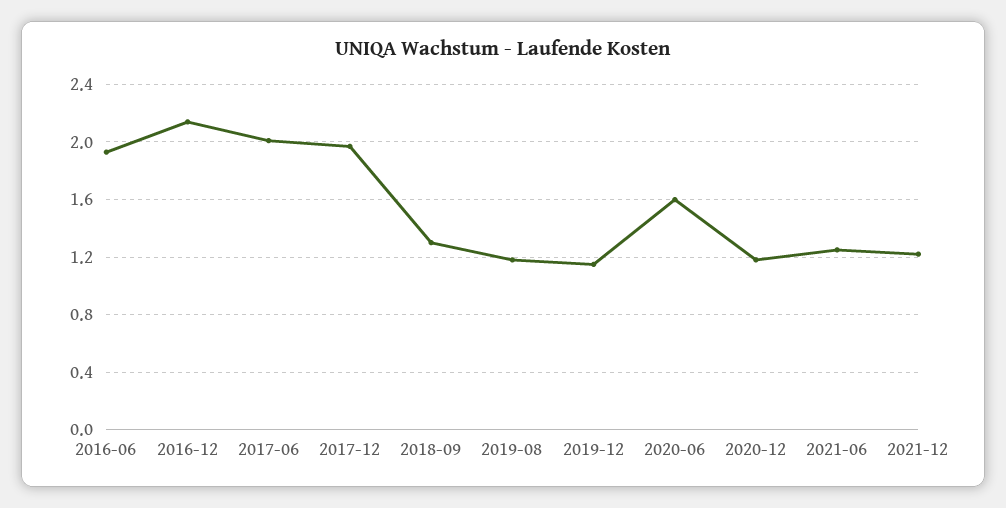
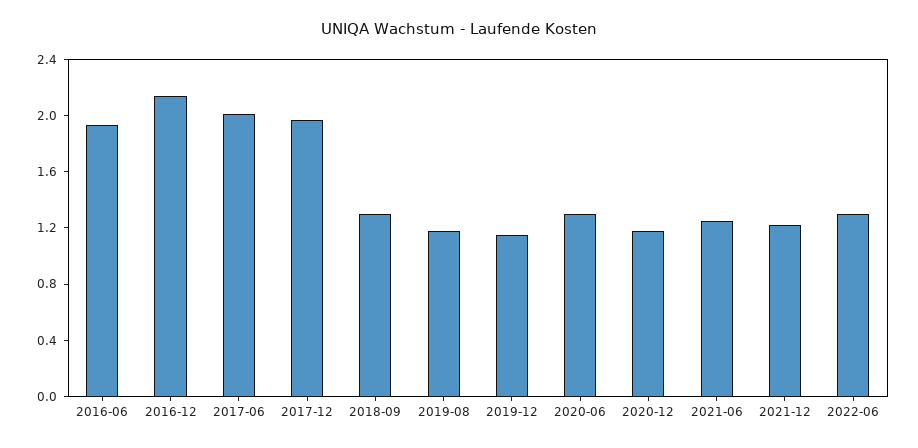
2020-06: 1.6 -> 1.3
2022-06: none -> 1.3

